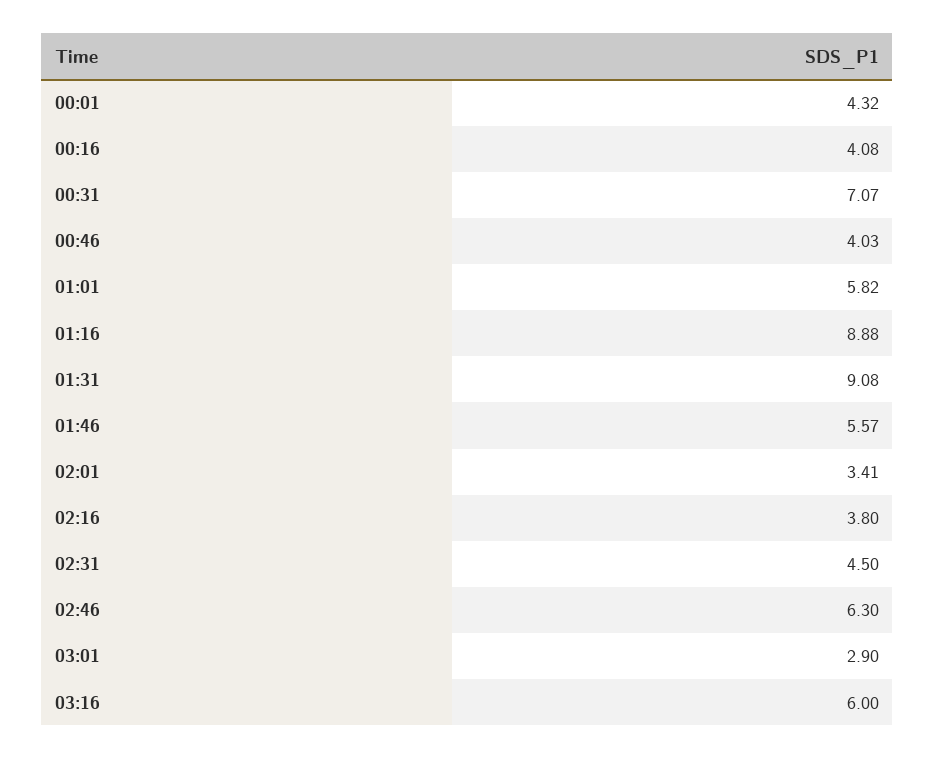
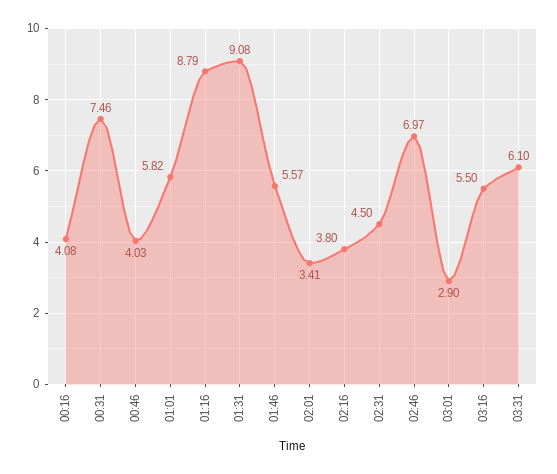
00:01: 4.32 -> none
00:31: 7.07 -> 7.46
01:16: 8.88 -> 8.79
02:46: 6.3 -> 6.97
03:16: 6 -> 5.5
03:31: none -> 6.1

